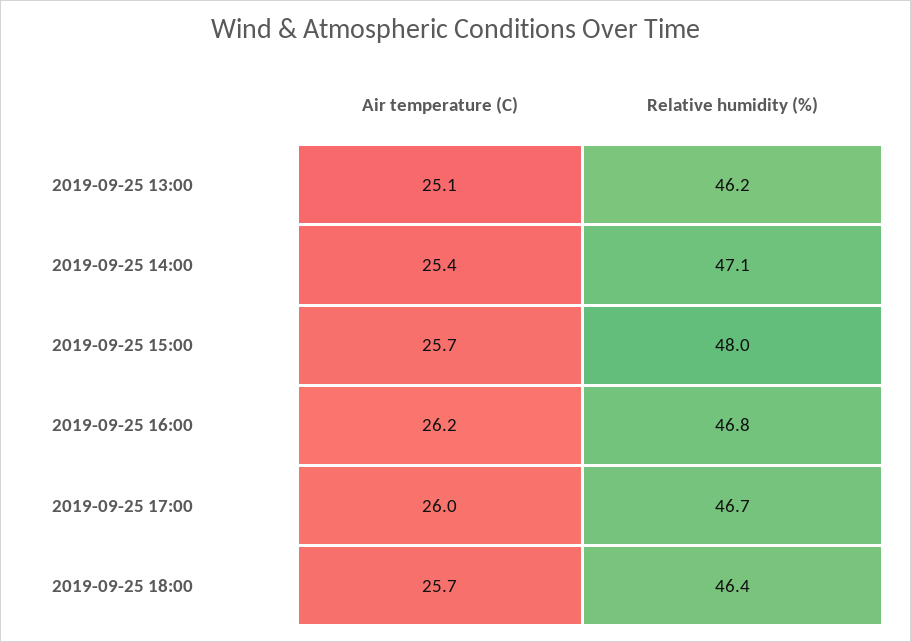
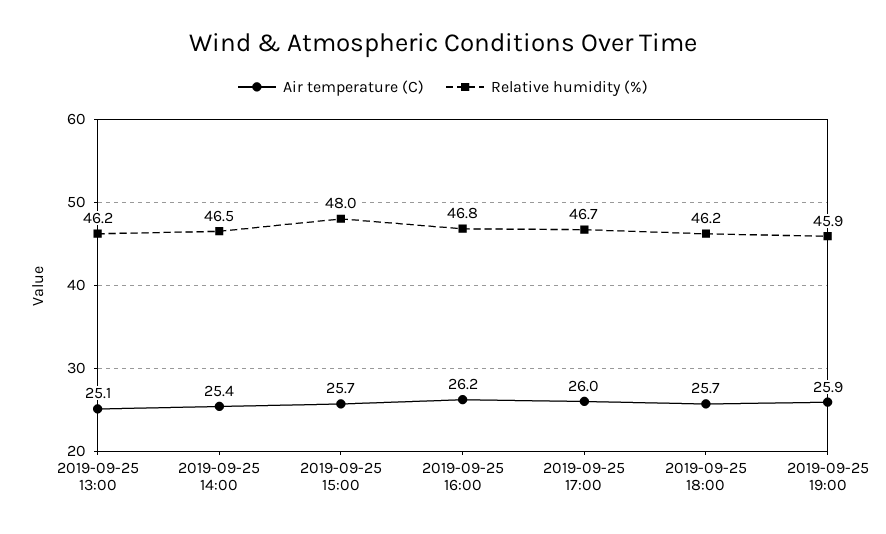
Relative humidity (%), 2019-09-25 14:00: 47.1 -> 46.5
Relative humidity (%), 2019-09-25 18:00: 46.4 -> 46.2
Air temperature (C), 2019-09-25 19:00: none -> 25.9
Relative humidity (%), 2019-09-25 19:00: none -> 45.9

